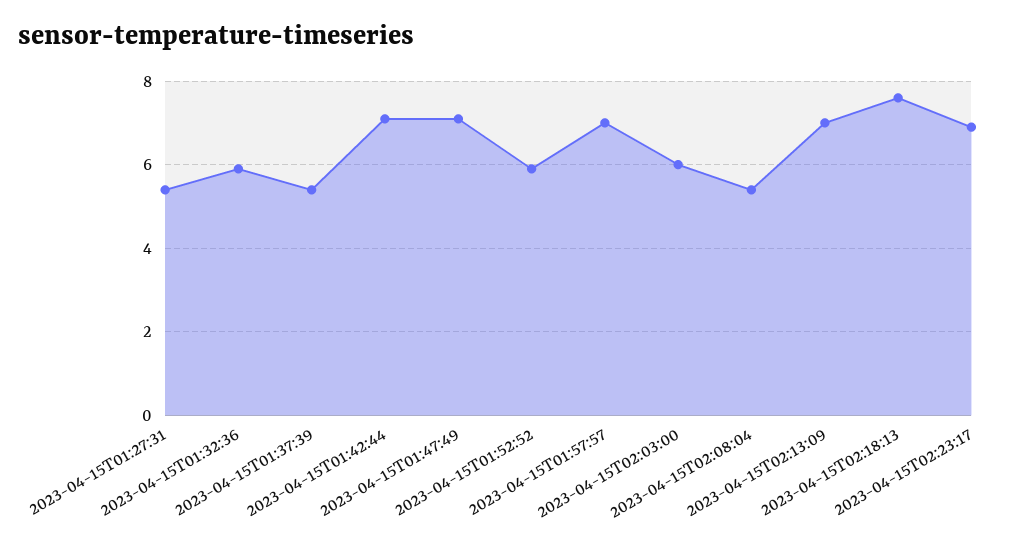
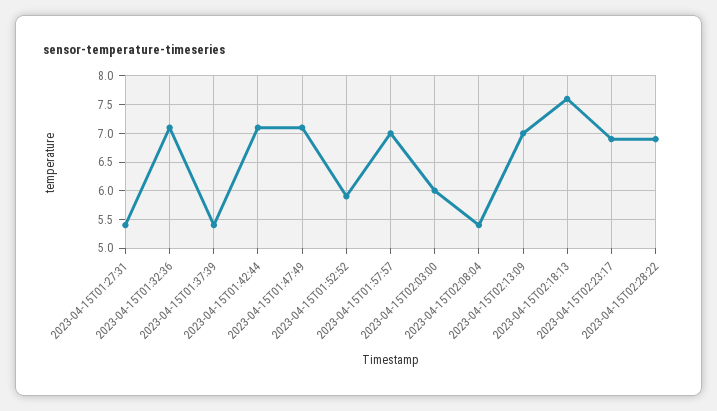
2023-04-15T01:32:36: 6 -> 7
2023-04-15T02:28:22: none -> 7

